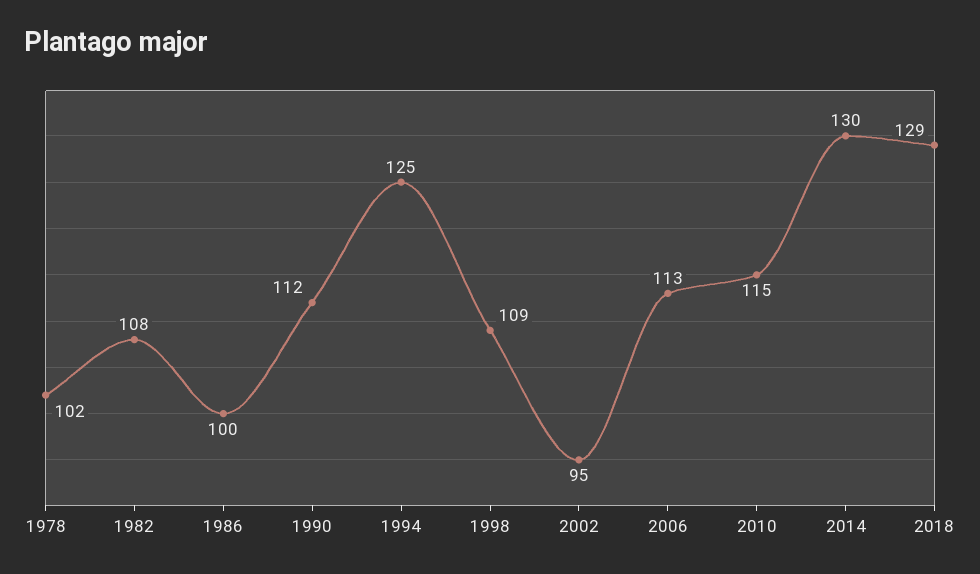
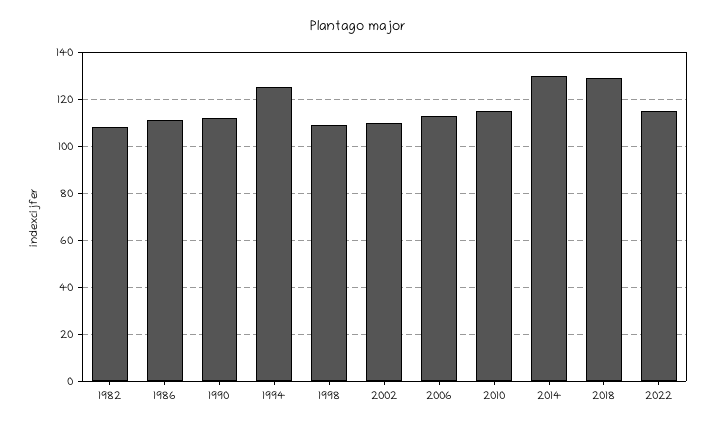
1978: 102 -> none
1986: 100 -> 110
2002: 95 -> 110
2022: none -> 115

